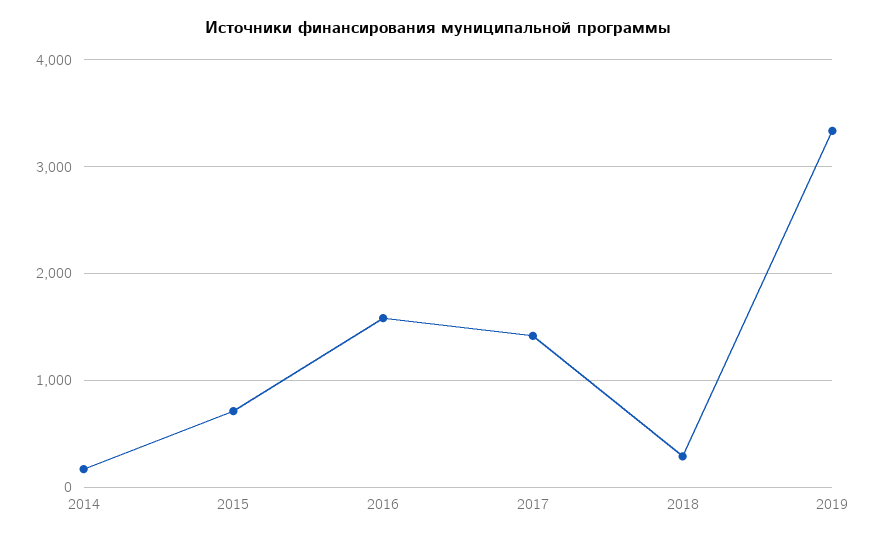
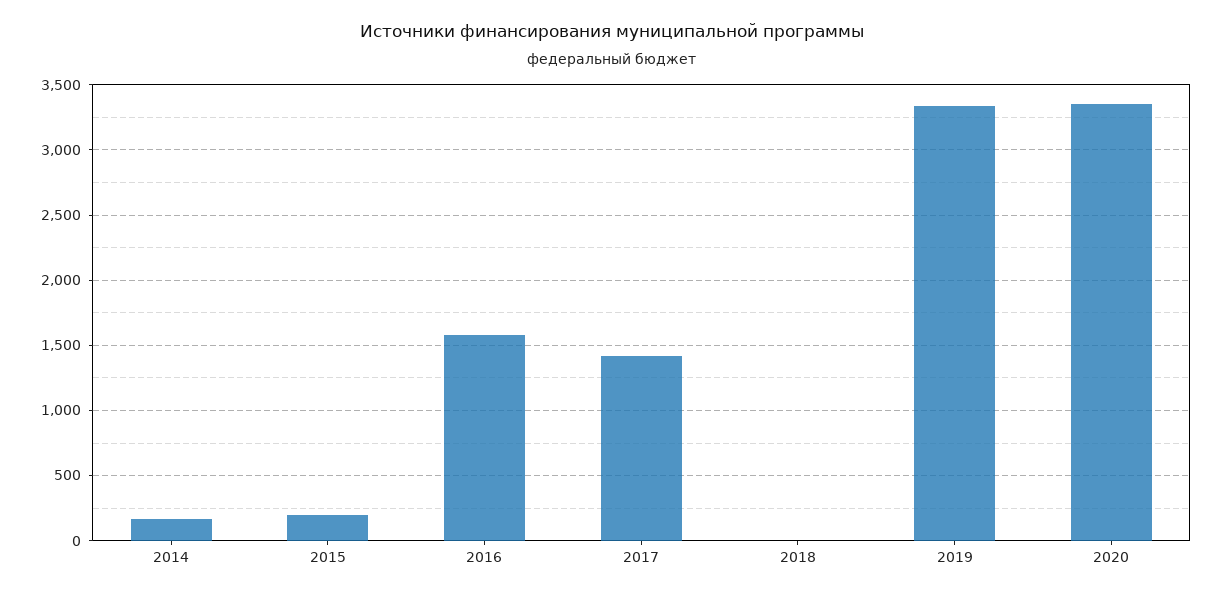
2015: 700 -> 200
2018: 300 -> 0
2020: none -> 3350

